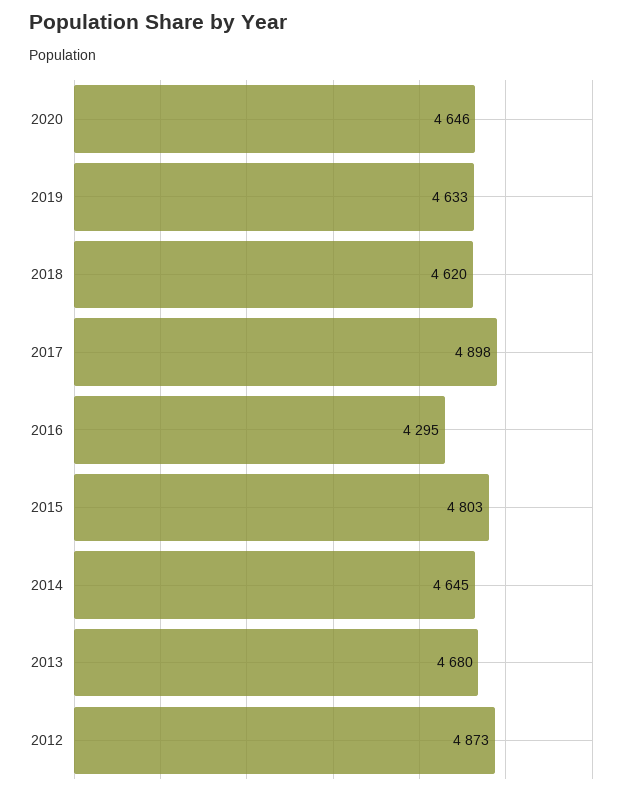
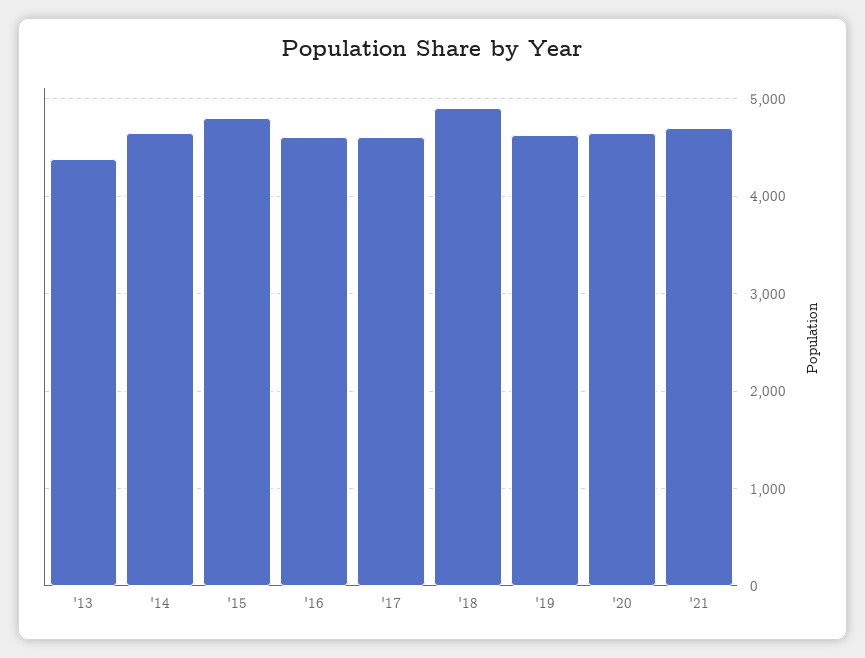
2018: 4620 -> 4900
2017: 4898 -> 4600
2016: 4295 -> 4600
2013: 4680 -> 4400
2012: 4873 -> none
'21: none -> 4700

